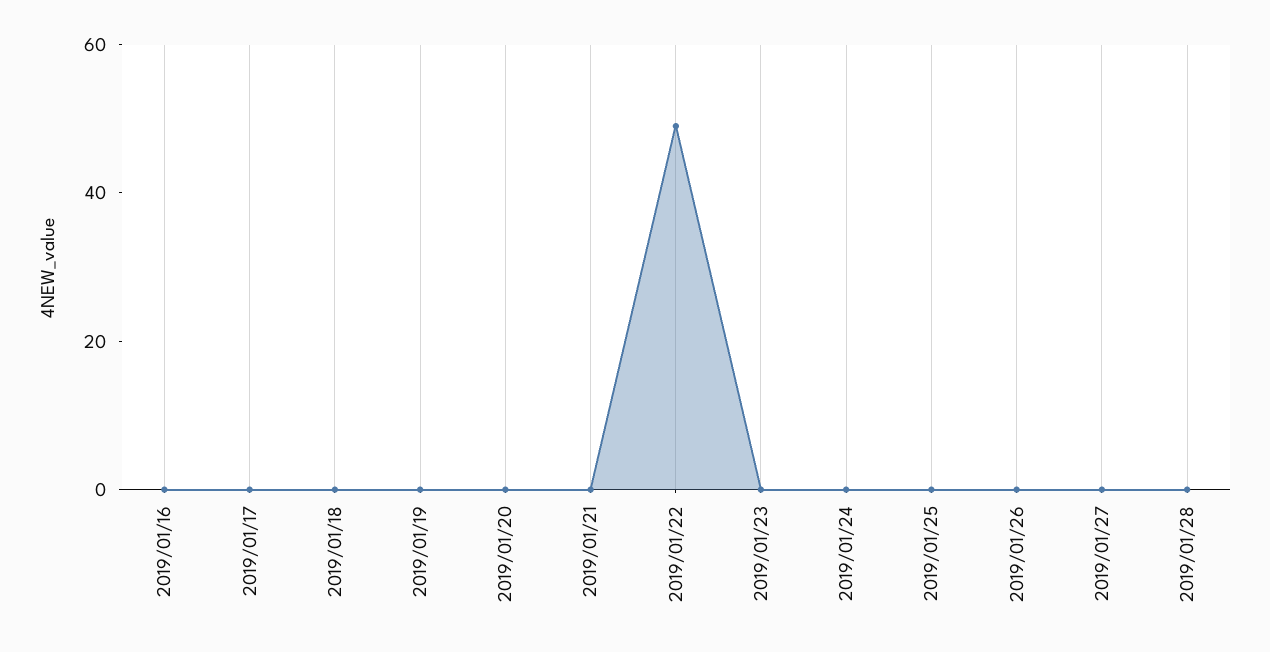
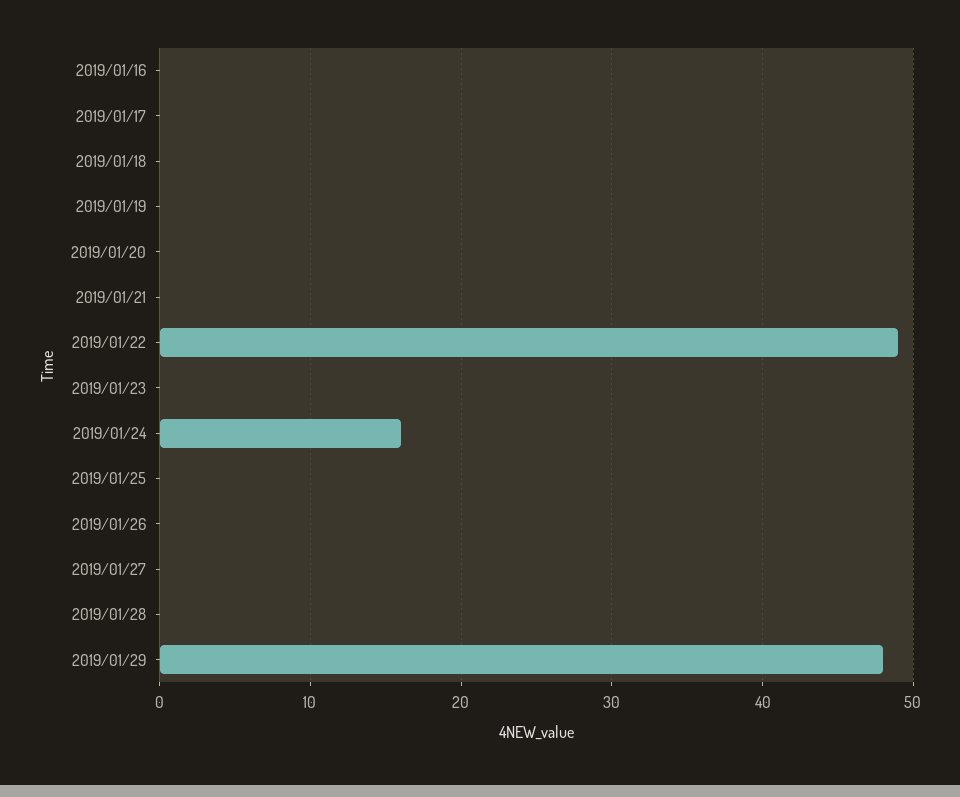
2019/01/24: 0 -> 16
2019/01/29: none -> 48

